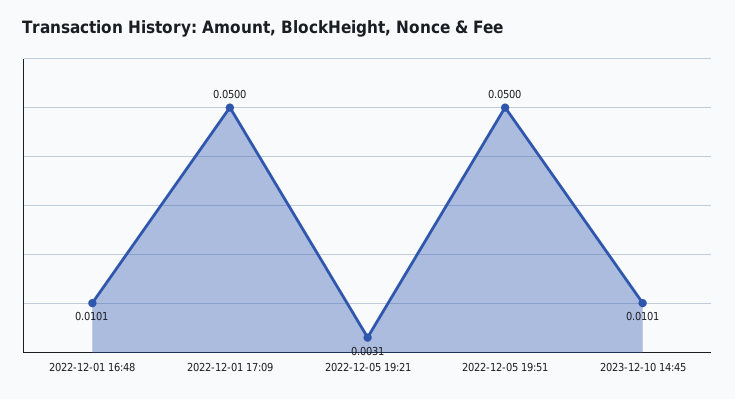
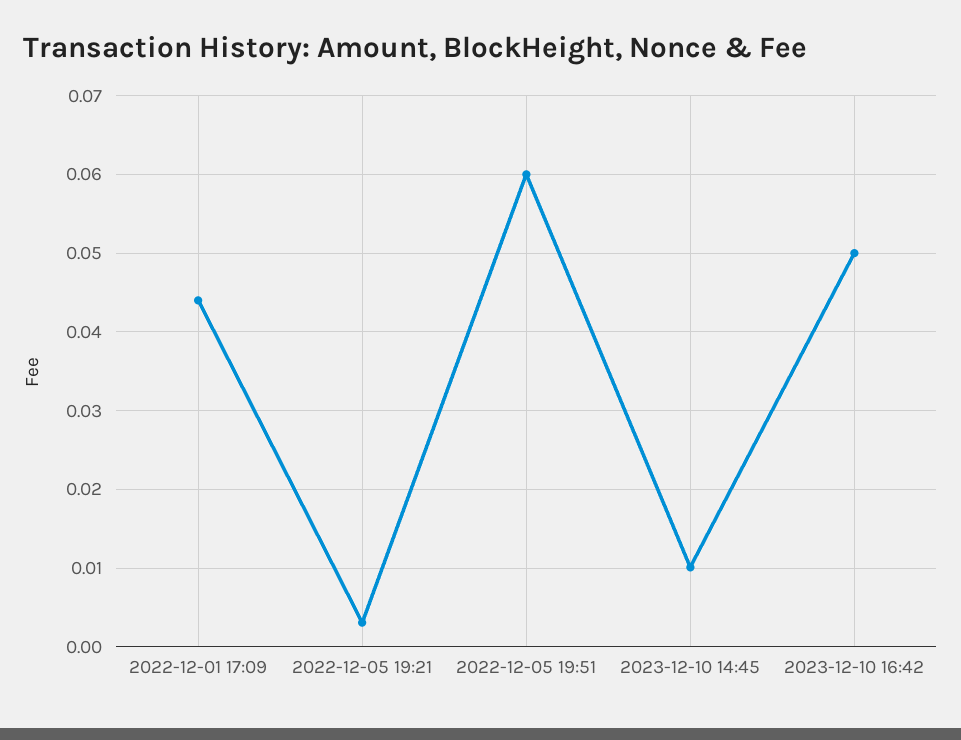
2022-12-01 16:48: 0.0101 -> none
2022-12-01 17:09: 0.05 -> 0.044
2022-12-05 19:51: 0.05 -> 0.06
2023-12-10 16:42: none -> 0.05

